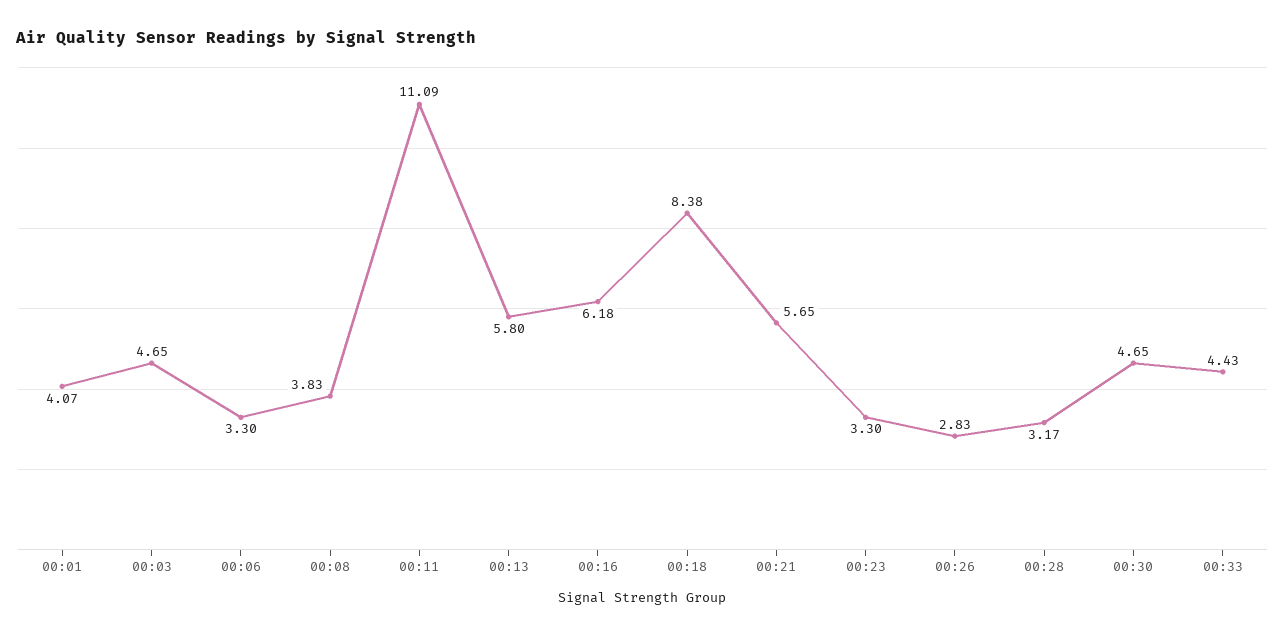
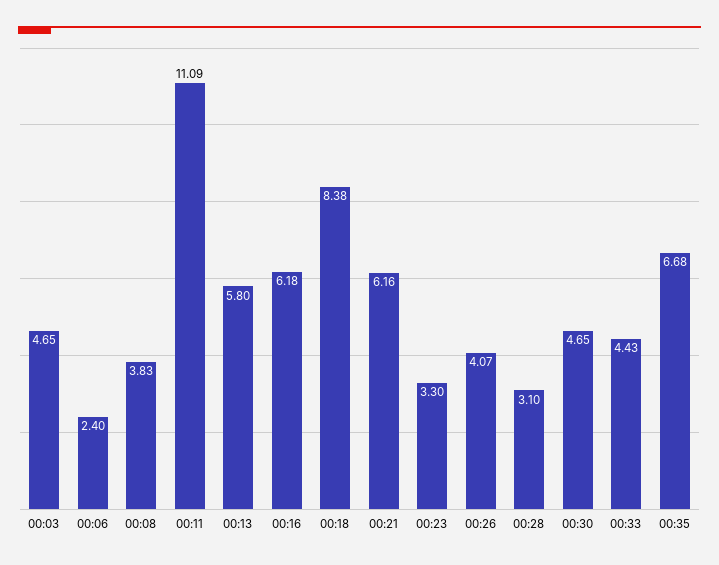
00:01: 4.07 -> none
00:06: 3.3 -> 2.4
00:21: 5.65 -> 6.16
00:26: 2.83 -> 4.07
00:28: 3.17 -> 3.1
00:35: none -> 6.68

